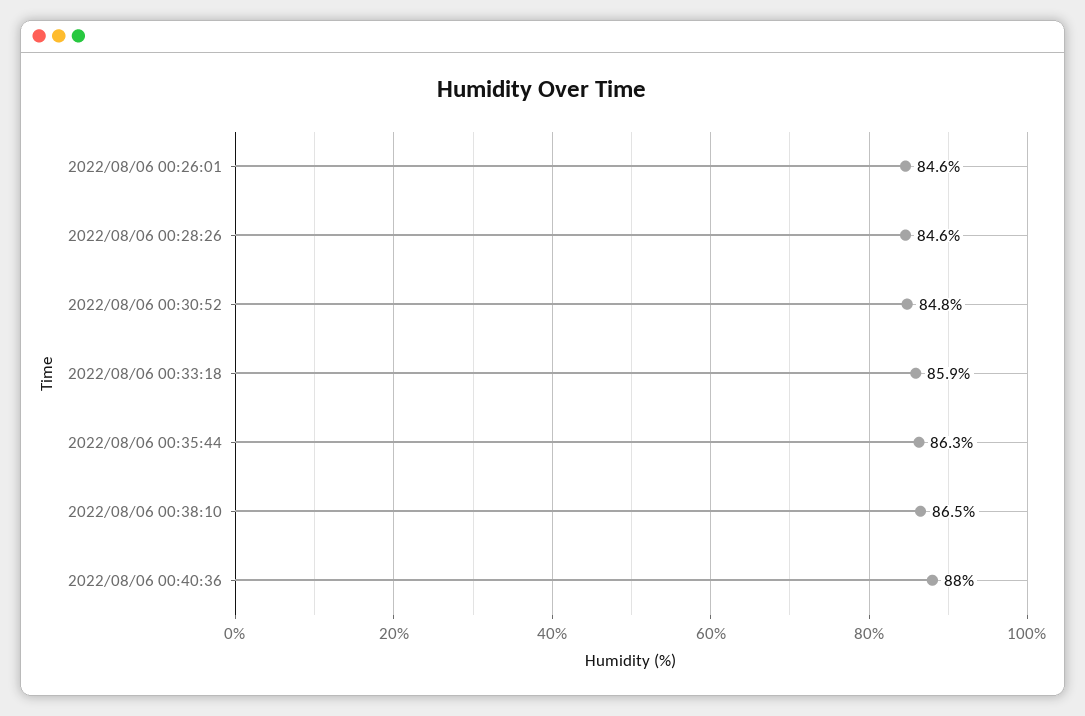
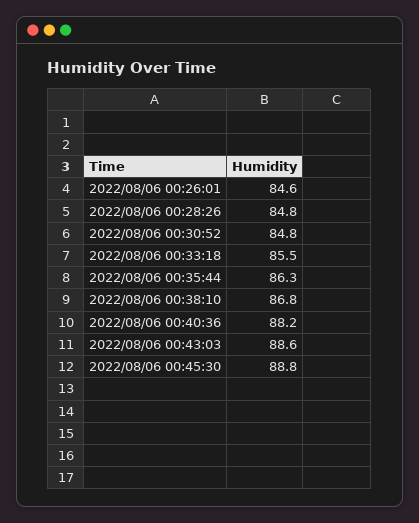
2022/08/06 00:28:26: 84.6 -> 84.8
2022/08/06 00:33:18: 85.9 -> 85.5
2022/08/06 00:38:10: 86.5 -> 86.8
2022/08/06 00:40:36: 88 -> 88.2
2022/08/06 00:43:03: none -> 88.6
2022/08/06 00:45:30: none -> 88.8

